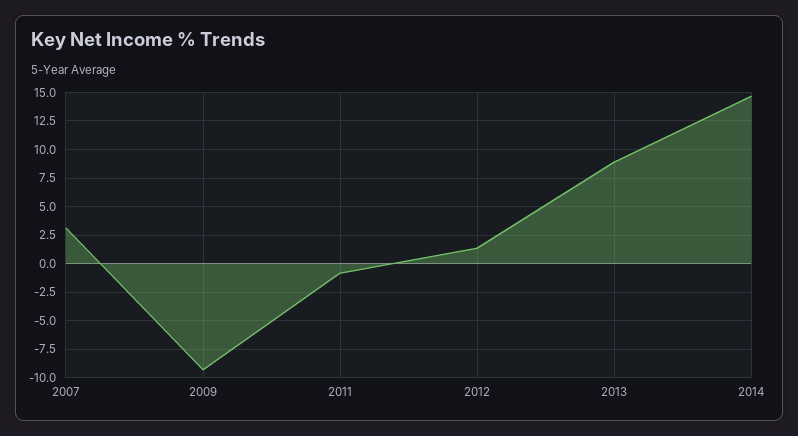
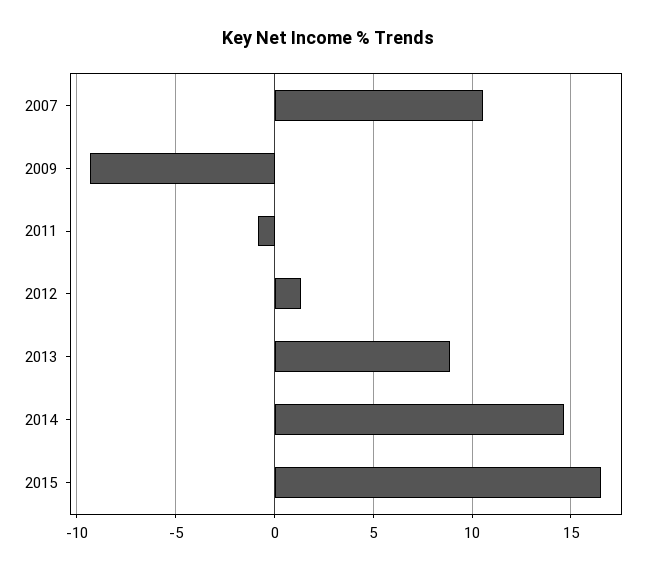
2007: 2.5 -> 10.5
2015: none -> 16.5

